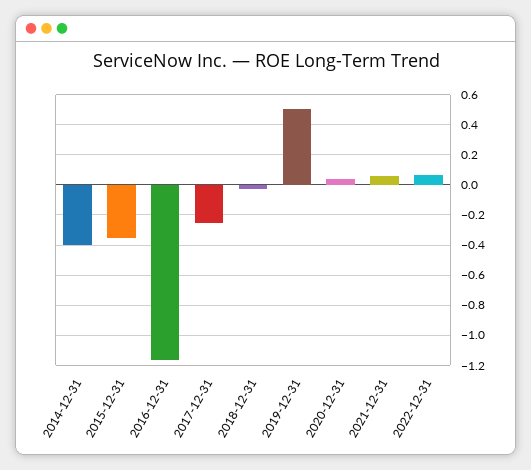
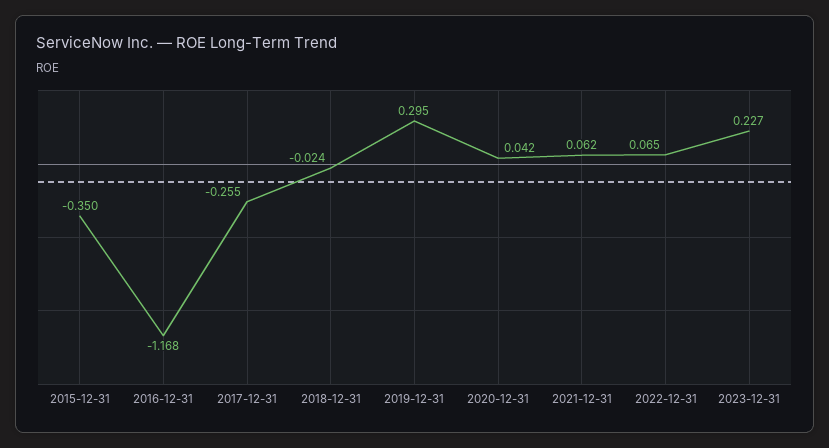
2014-12-31: -0.4 -> none
2019-12-31: 0.5 -> 0.295
2023-12-31: none -> 0.227

